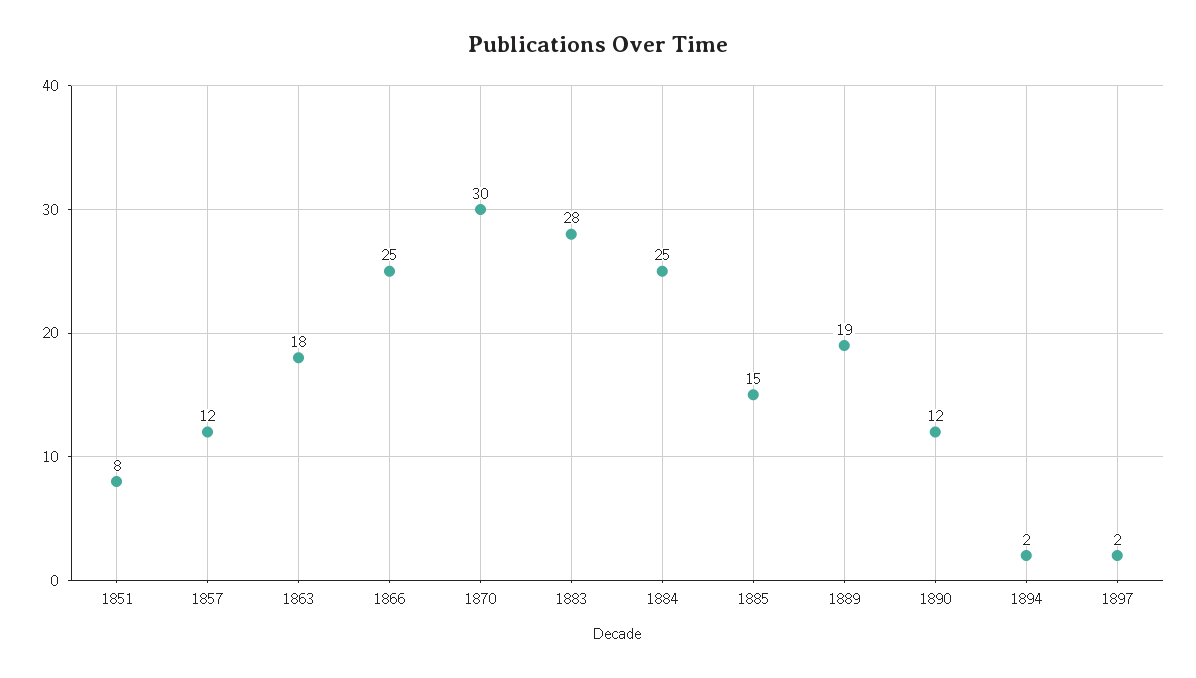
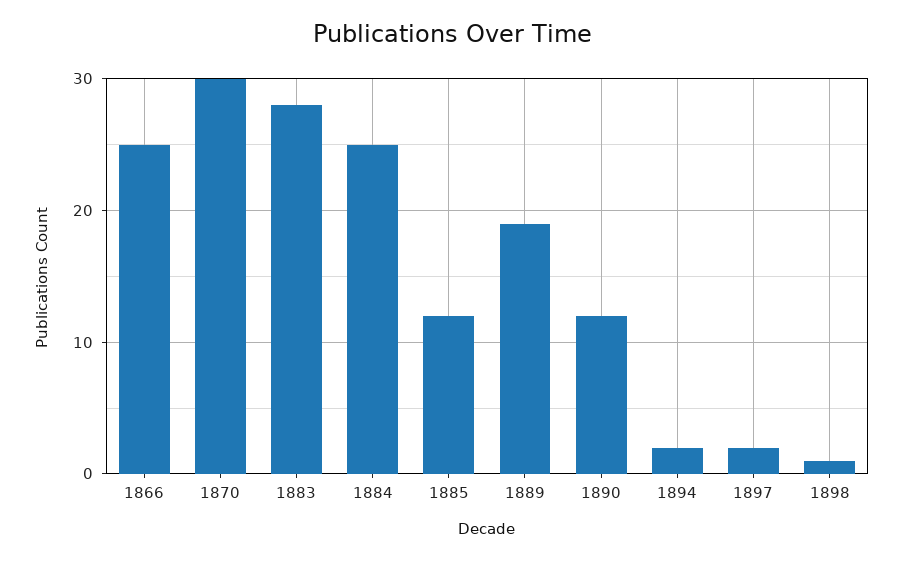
1851: 8 -> none
1857: 12 -> none
1863: 18 -> none
1885: 15 -> 12
1898: none -> 1

